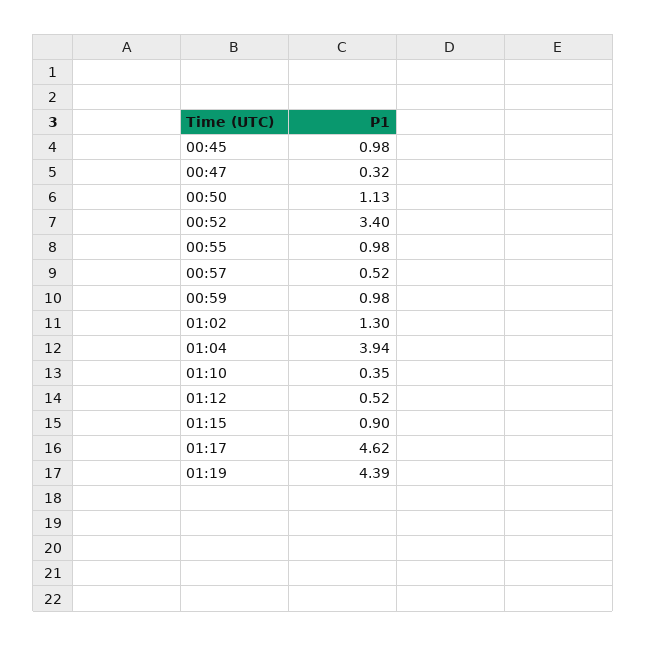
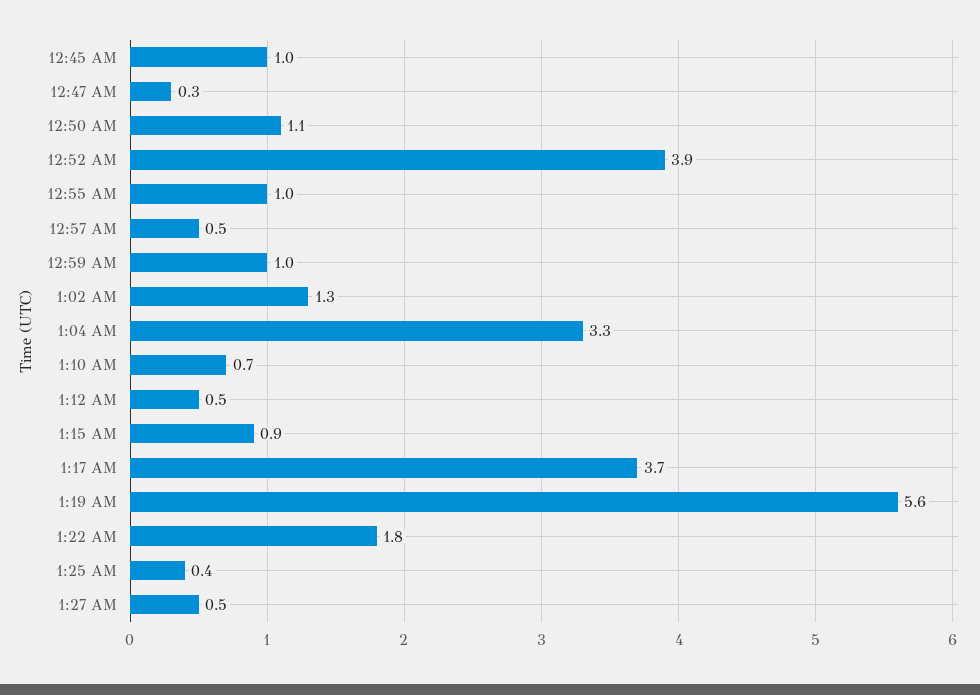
00:52: 3.4 -> 3.9
01:04: 3.94 -> 3.3
01:10: 0.35 -> 0.7
01:17: 4.62 -> 3.7
01:19: 4.39 -> 5.6
1:22 AM: none -> 1.8
1:25 AM: none -> 0.4
1:27 AM: none -> 0.5

